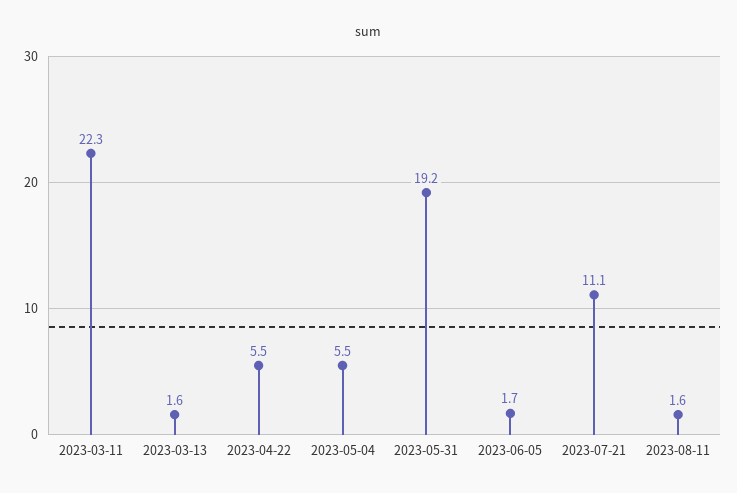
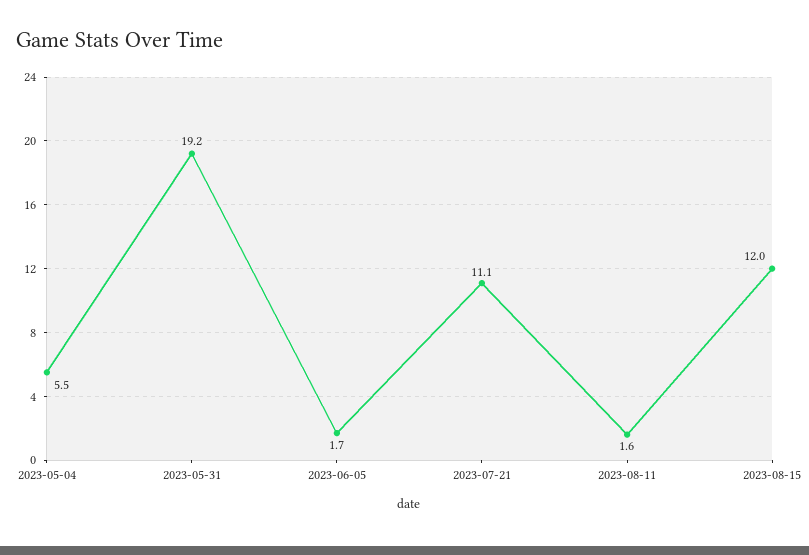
2023-03-11: 22.3 -> none
2023-03-13: 1.6 -> none
2023-04-22: 5.5 -> none
2023-08-15: none -> 12

